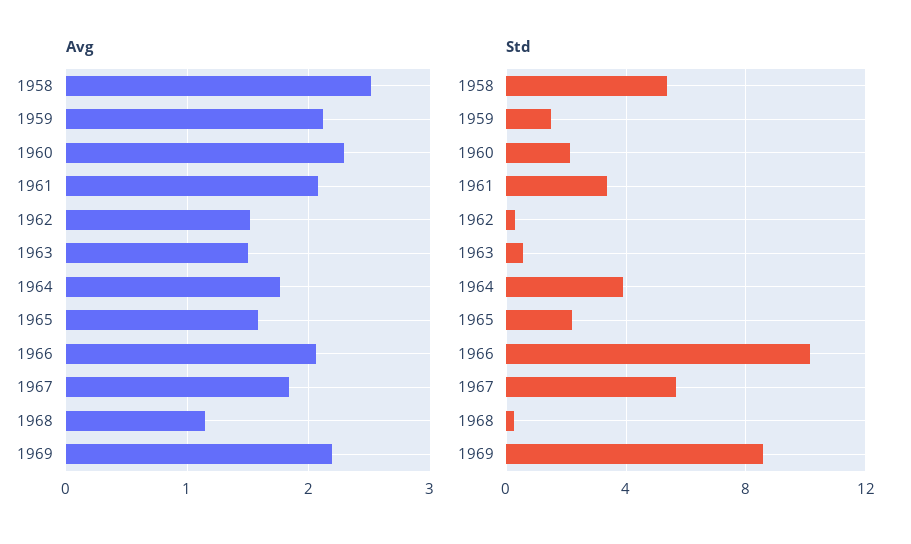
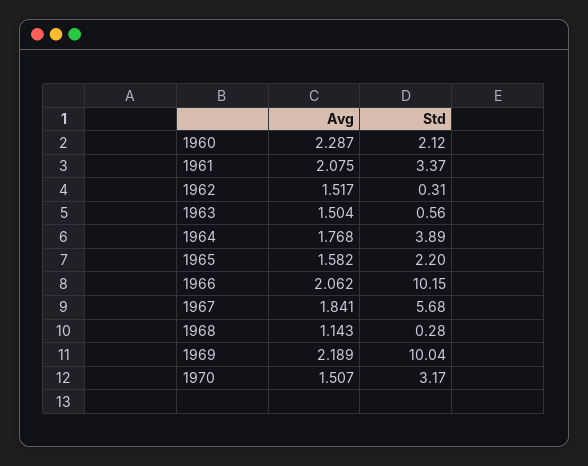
Avg, 1958: 2.5 -> none
Avg, 1959: 2.1 -> none
Std, 1958: 5.5 -> none
Std, 1959: 1.5 -> none
Std, 1969: 8.5 -> 10.04
Avg, 1970: none -> 1.507
Std, 1970: none -> 3.17

